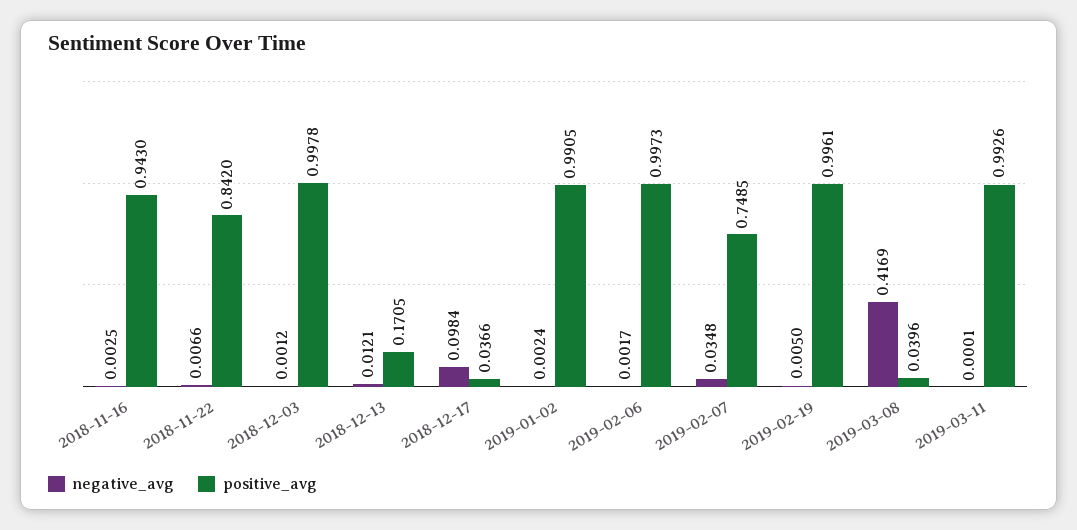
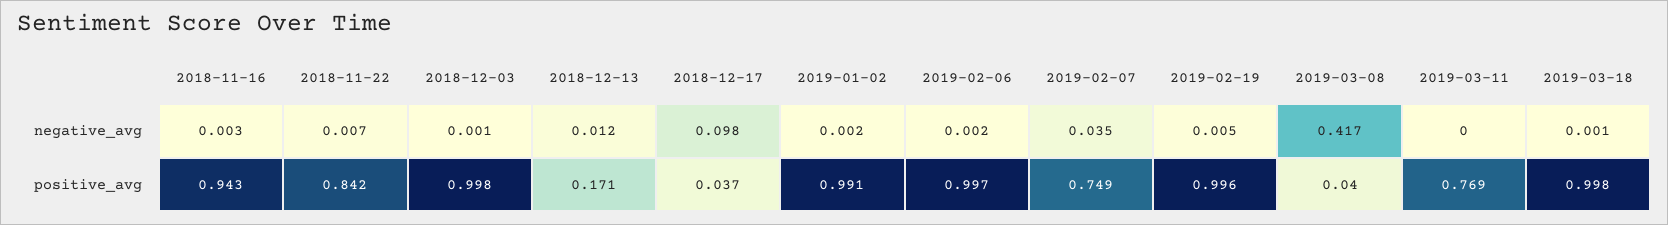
positive_avg, 2019-03-11: 0.9926 -> 0.769
negative_avg, 2019-03-18: none -> 0.001
positive_avg, 2019-03-18: none -> 0.998

